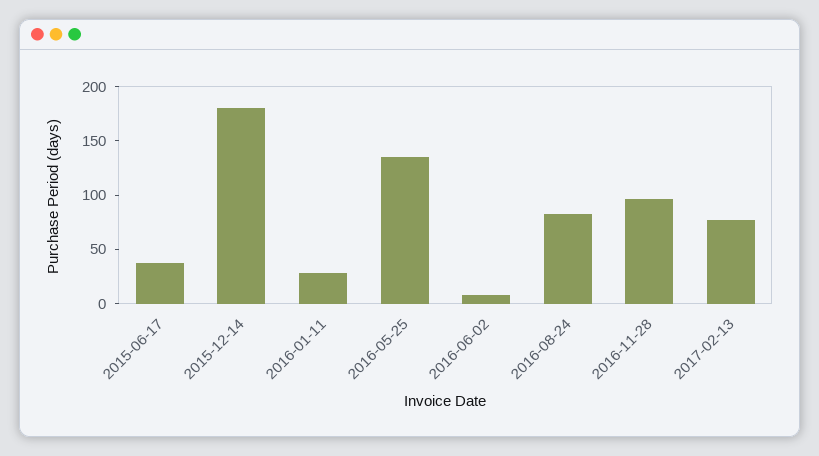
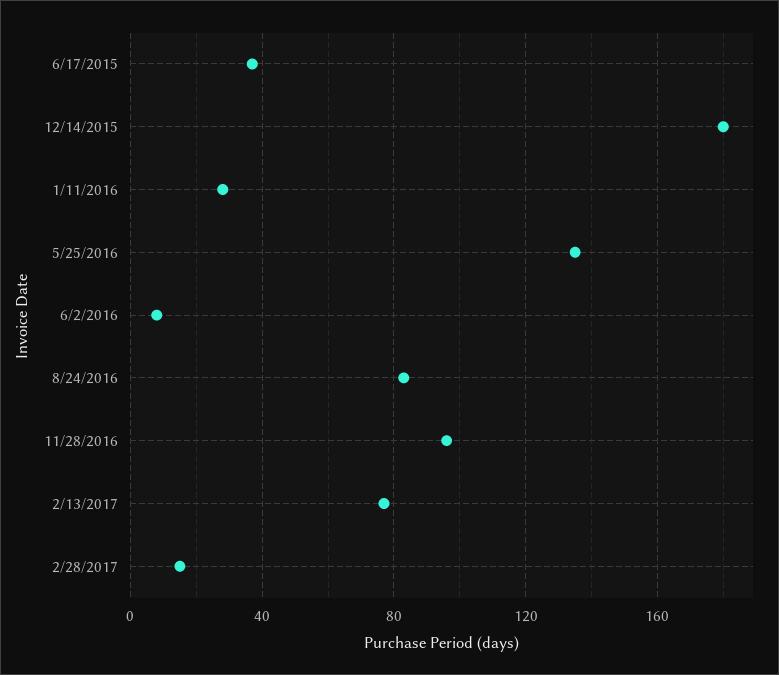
2/28/2017: none -> 15

